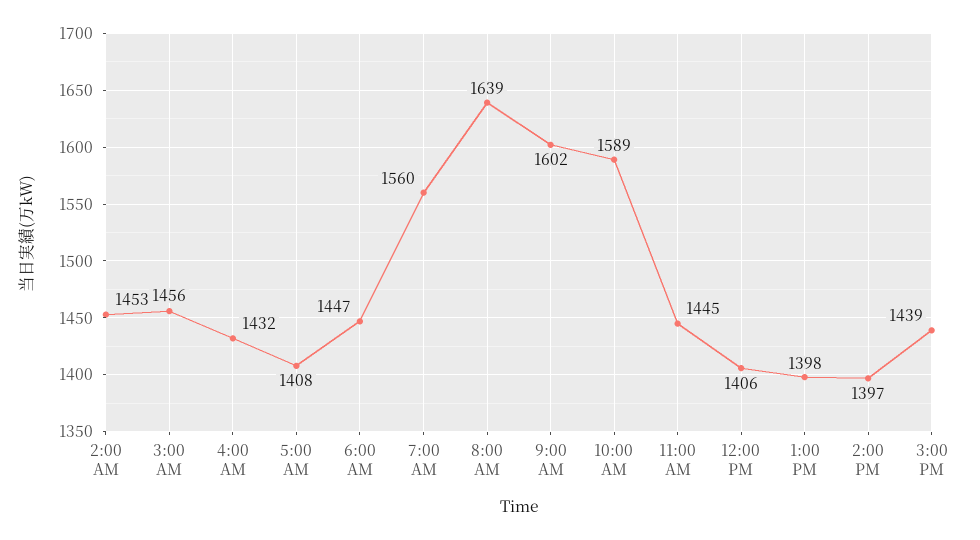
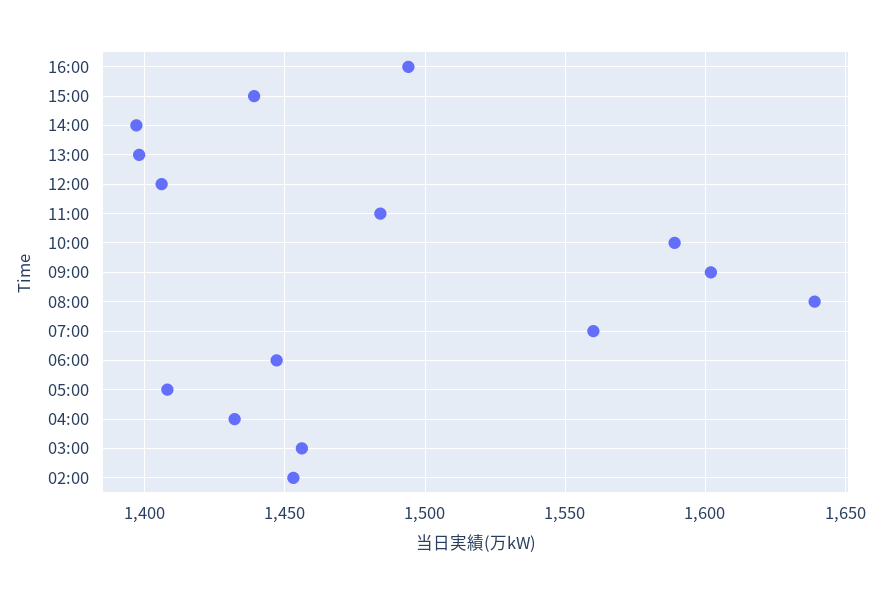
11:00 AM: 1445 -> 1485
16:00: none -> 1495

